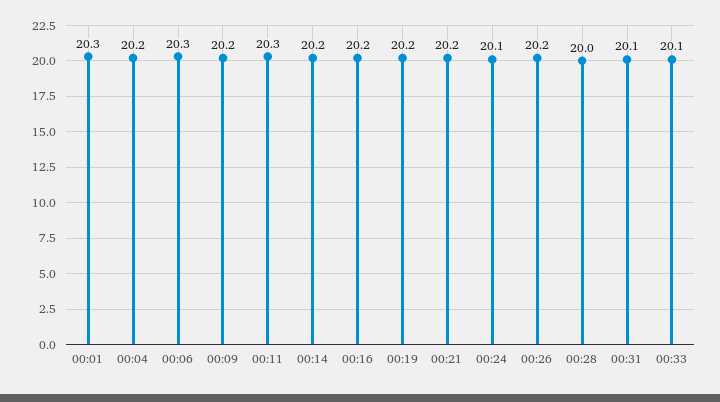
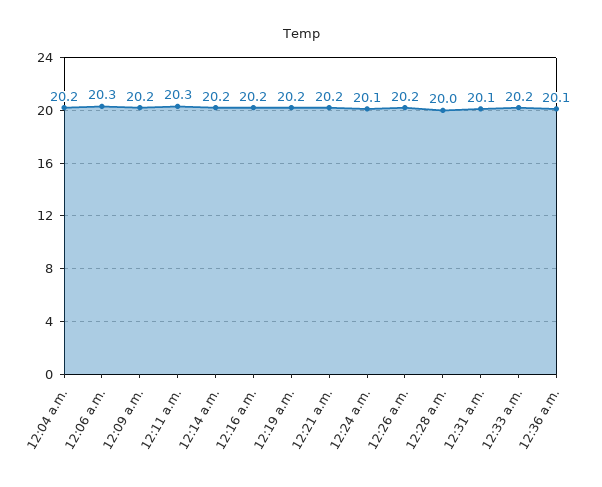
00:01: 20.3 -> none
00:33: 20.1 -> 20.2
12:36 a.m.: none -> 20.1

